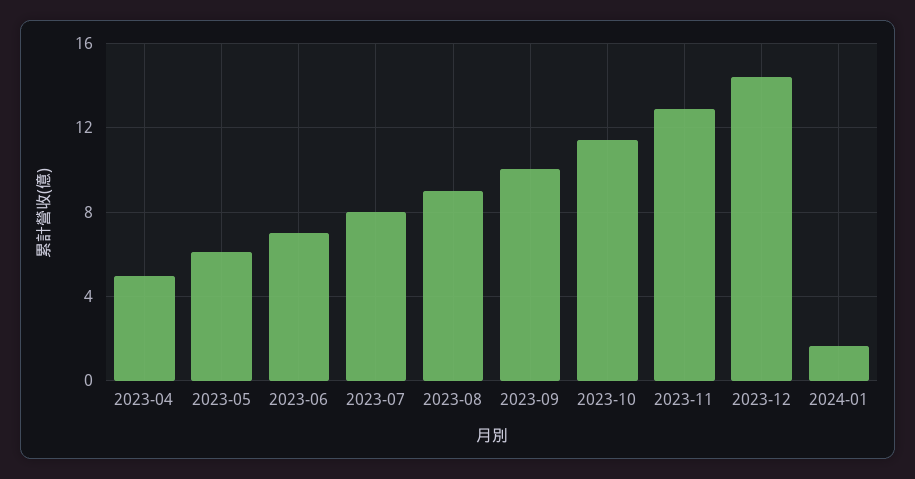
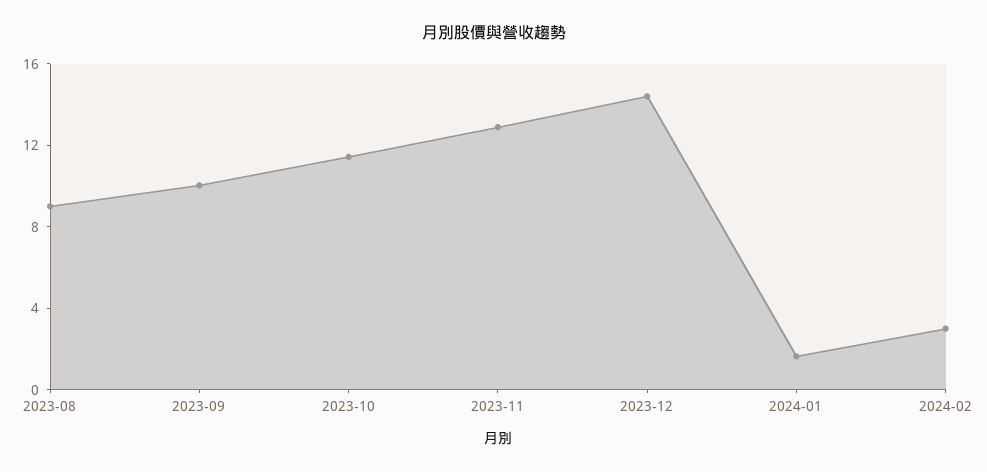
2023-04: 5 -> none
2023-05: 6 -> none
2023-06: 7 -> none
2023-07: 8 -> none
2024-02: none -> 3

